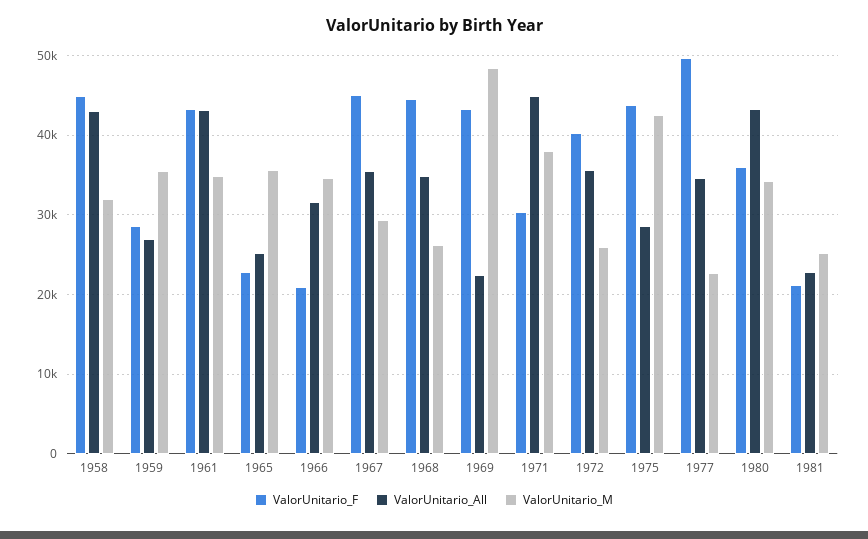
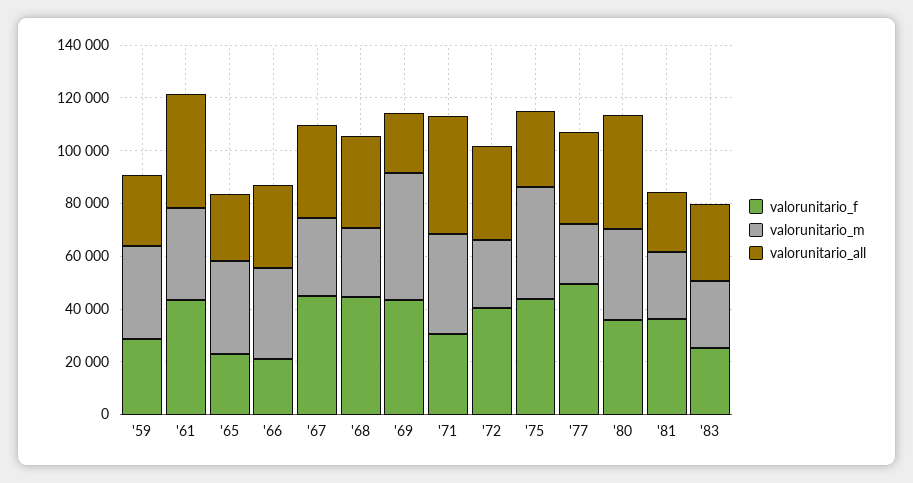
ValorUnitario_F, 1958: 45000 -> none
ValorUnitario_All, 1958: 43000 -> none
ValorUnitario_M, 1958: 32000 -> none
ValorUnitario_F, 1981: 21000 -> 35000
ValorUnitario_F, '83: none -> 25000
ValorUnitario_M, '83: none -> 25000
ValorUnitario_All, '83: none -> 30000

